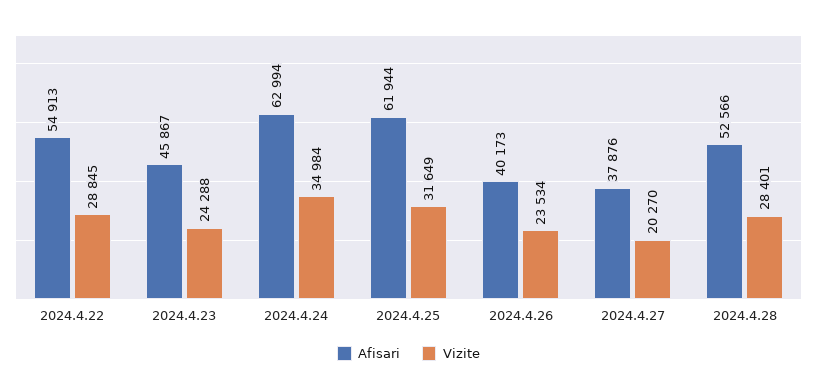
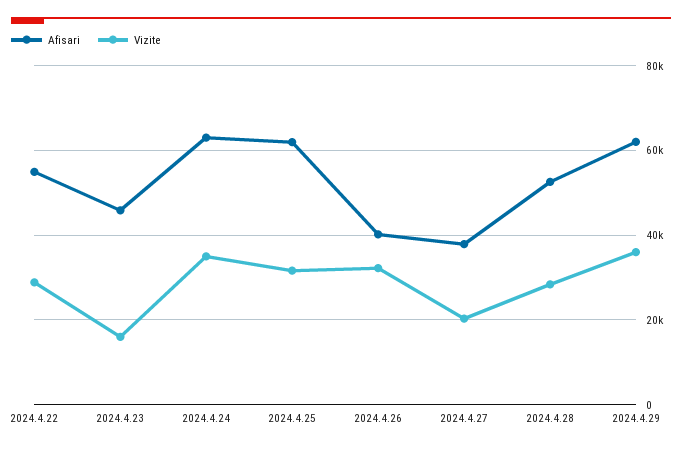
Vizite, 2024.4.23: 24288 -> 16000
Vizite, 2024.4.26: 23534 -> 32000
Afisari, 2024.4.29: none -> 62000
Vizite, 2024.4.29: none -> 36000

